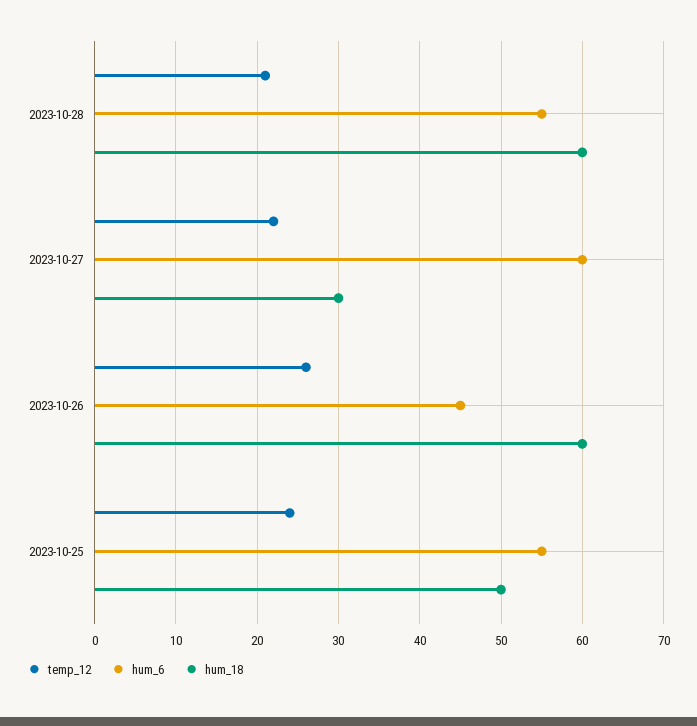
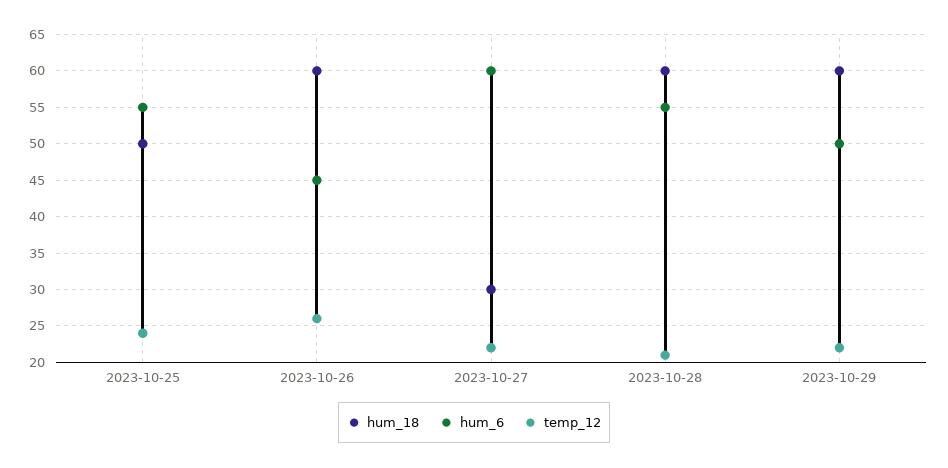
hum_18, 2023-10-29: none -> 60
hum_6, 2023-10-29: none -> 50
temp_12, 2023-10-29: none -> 22

